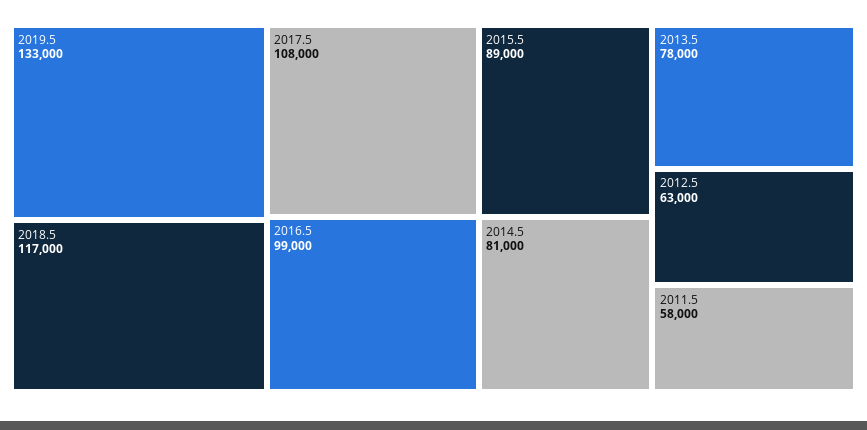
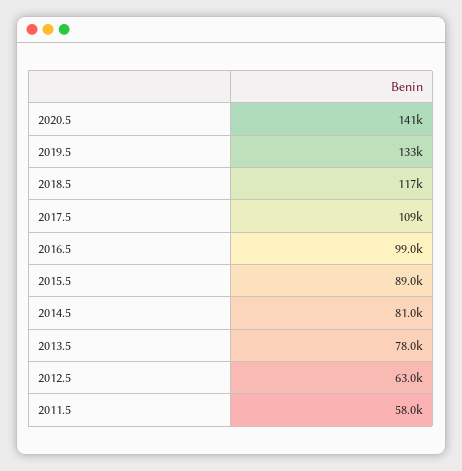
2017.5: 108000 -> 109000
2020.5: none -> 141000

